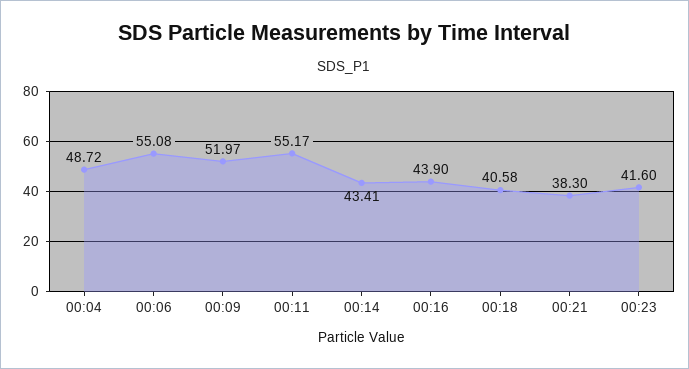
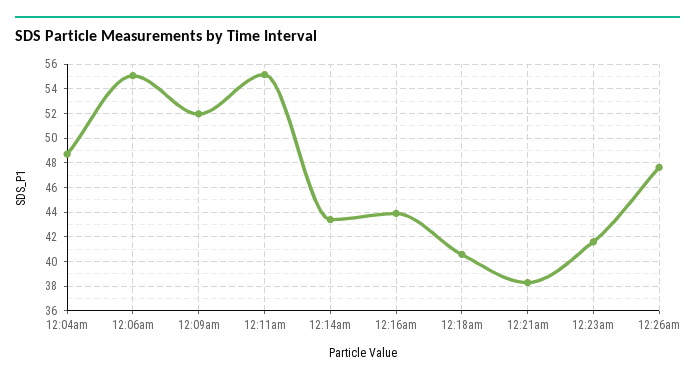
12:26am: none -> 47.5

